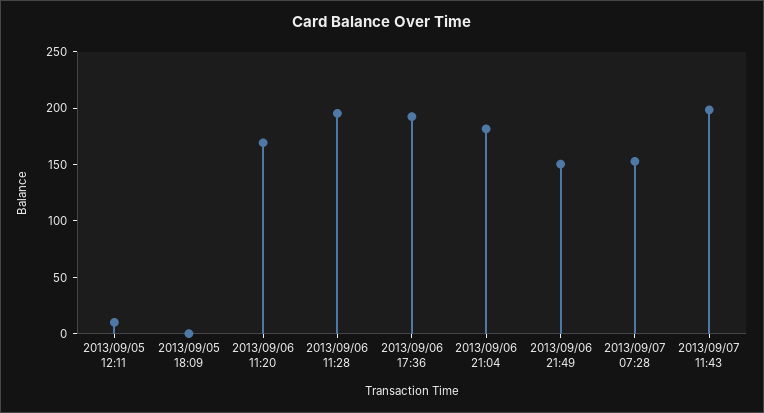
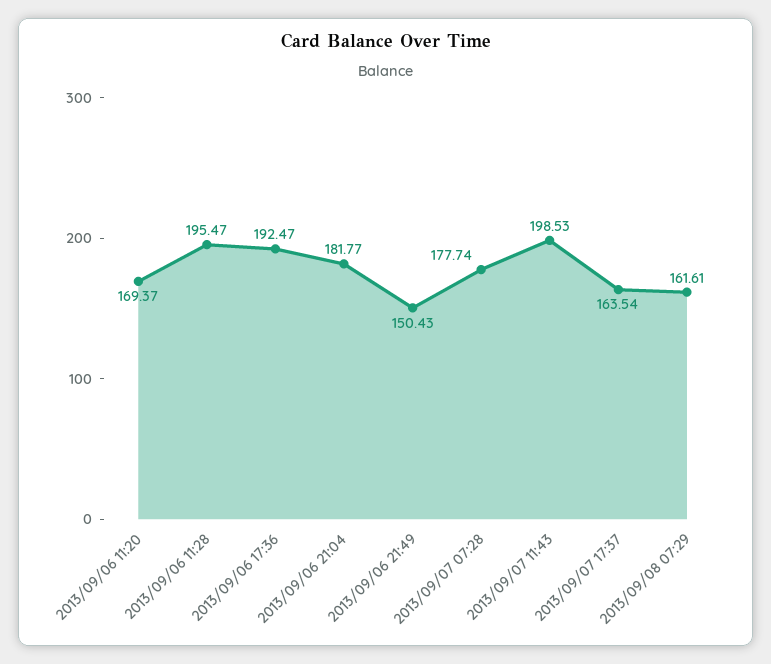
2013/09/05 12:11: 10 -> none
2013/09/05 18:09: 0 -> none
2013/09/07 07:28: 150 -> 177.74
2013/09/07 17:37: none -> 163.54
2013/09/08 07:29: none -> 161.61

